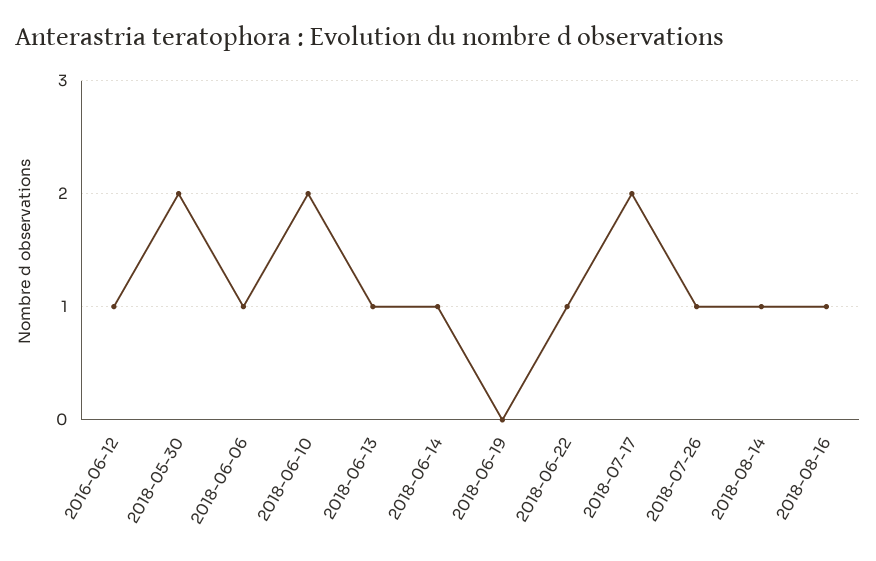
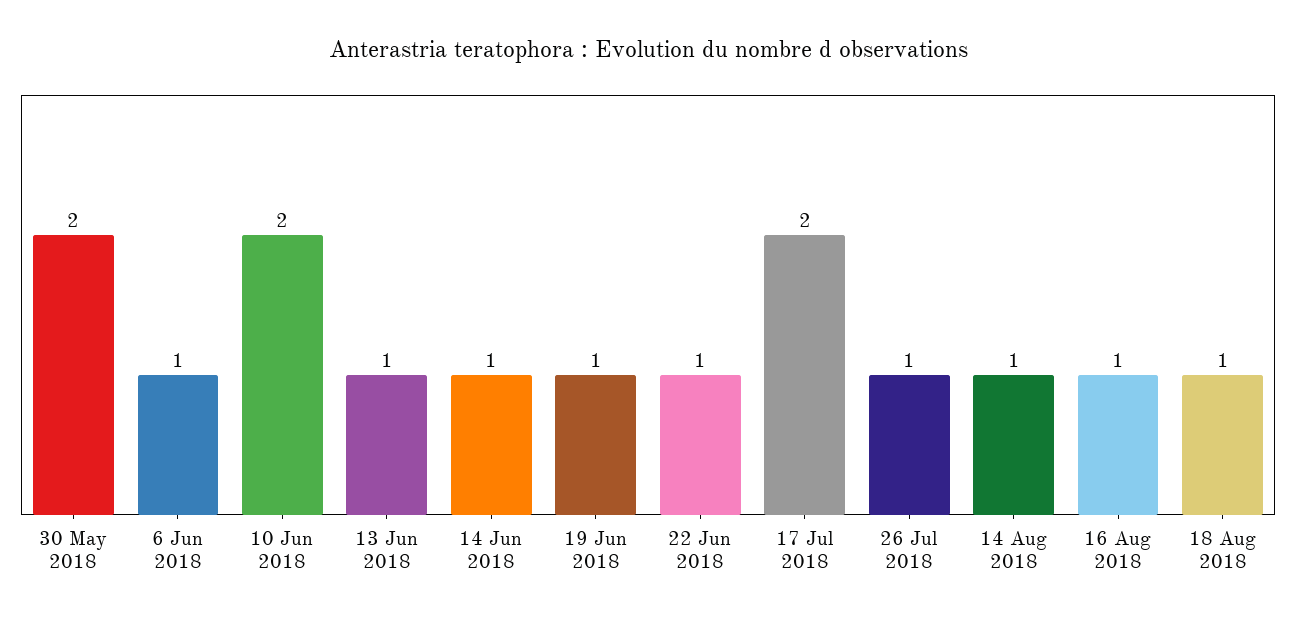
2016-06-12: 1 -> none
2018-06-19: 0 -> 1
18 Aug 2018: none -> 1

